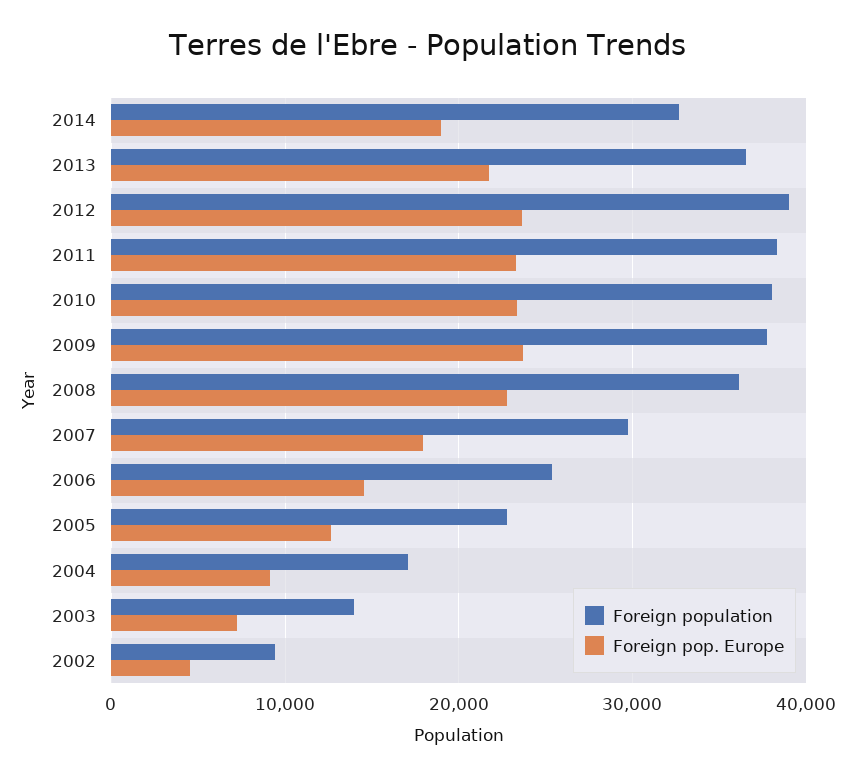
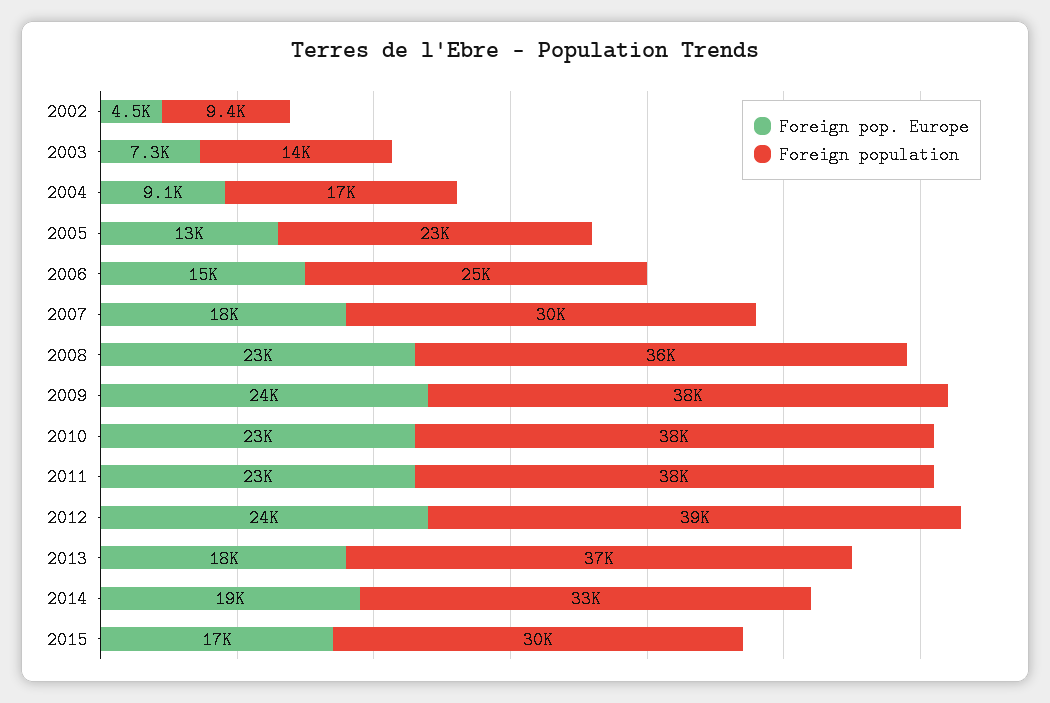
Foreign pop. Europe, 2013: 22000 -> 18000
Foreign pop. Europe, 2015: none -> 17000
Foreign population, 2015: none -> 30000

